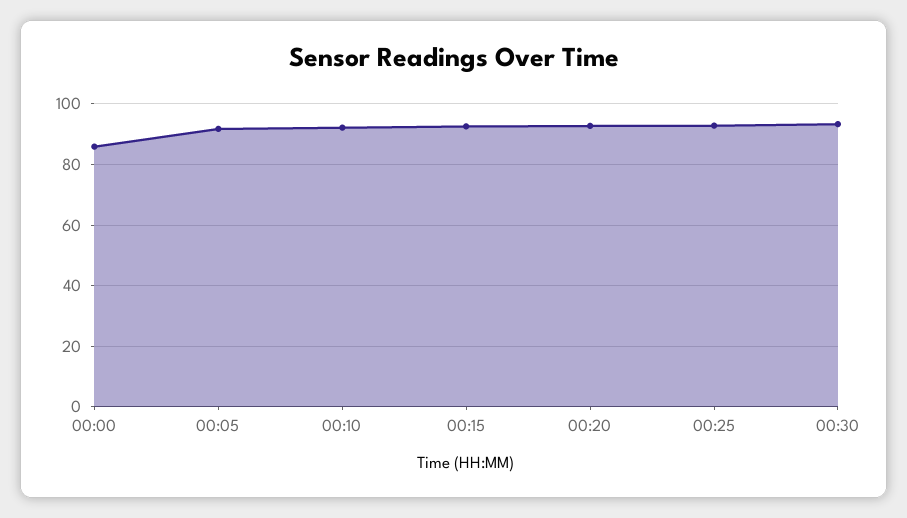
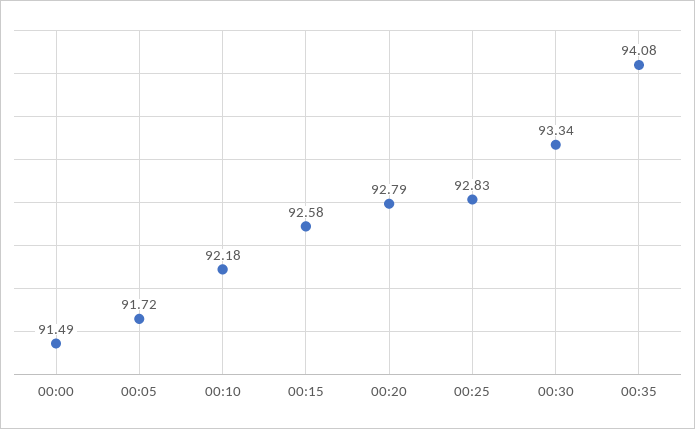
00:00: 86 -> 91.49
00:35: none -> 94.08

